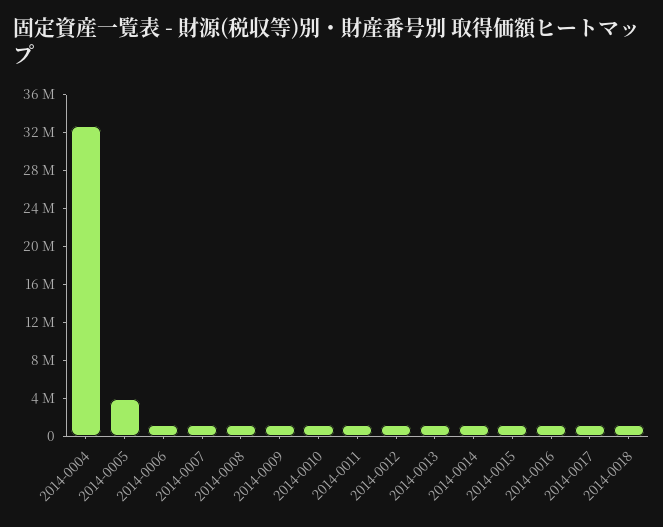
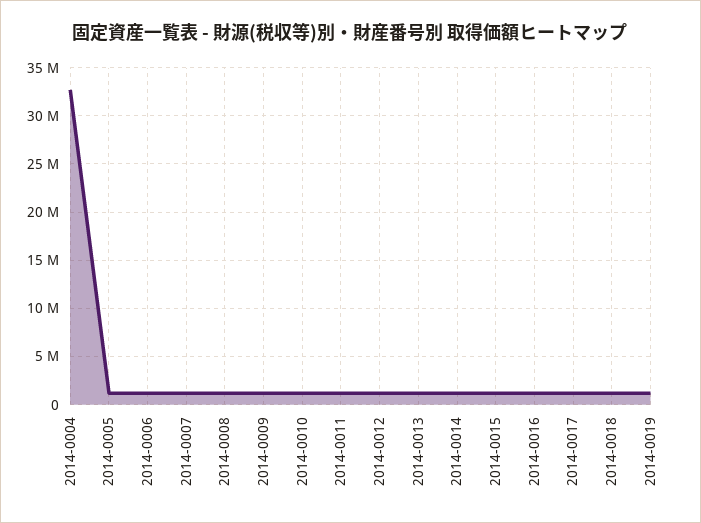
2014-0005: 4000000 -> 1000000
2014-0019: none -> 1000000

